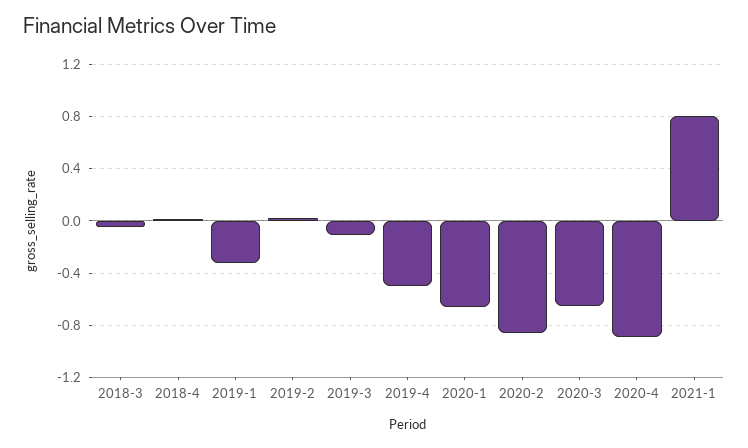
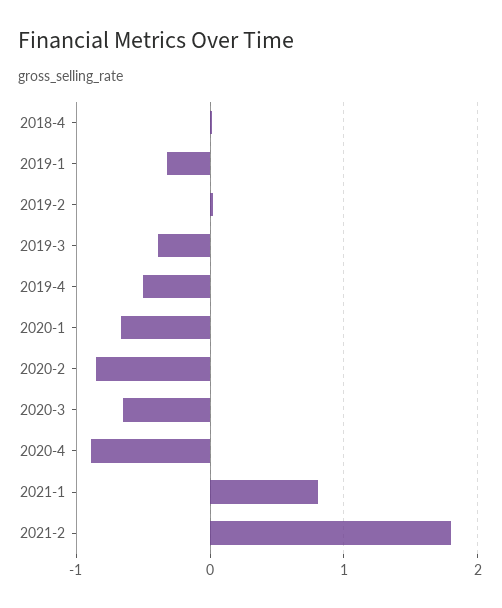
2018-3: -0.05 -> none
2019-3: -0.1 -> -0.4
2021-2: none -> 1.8

